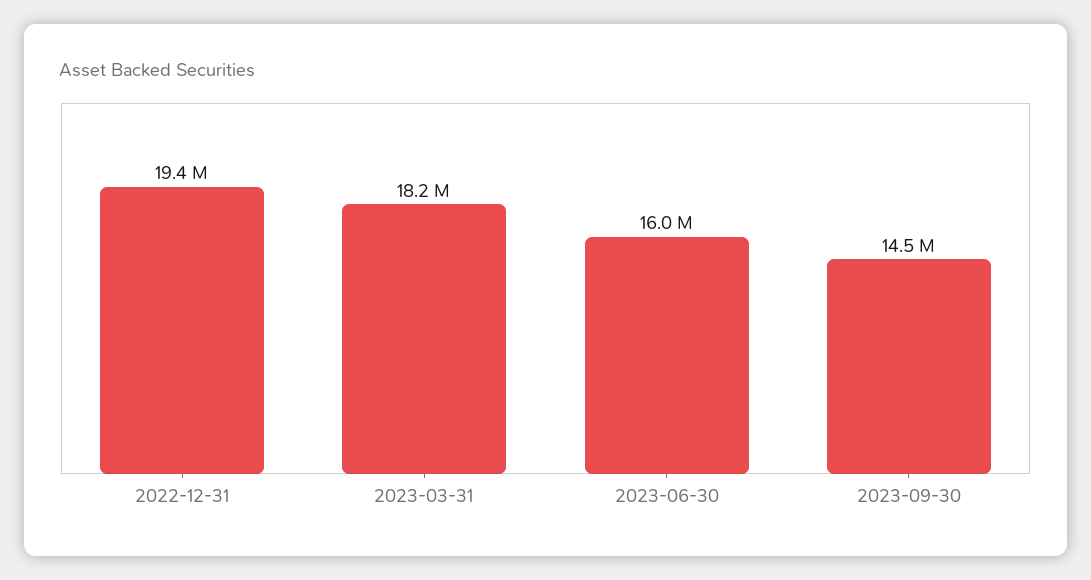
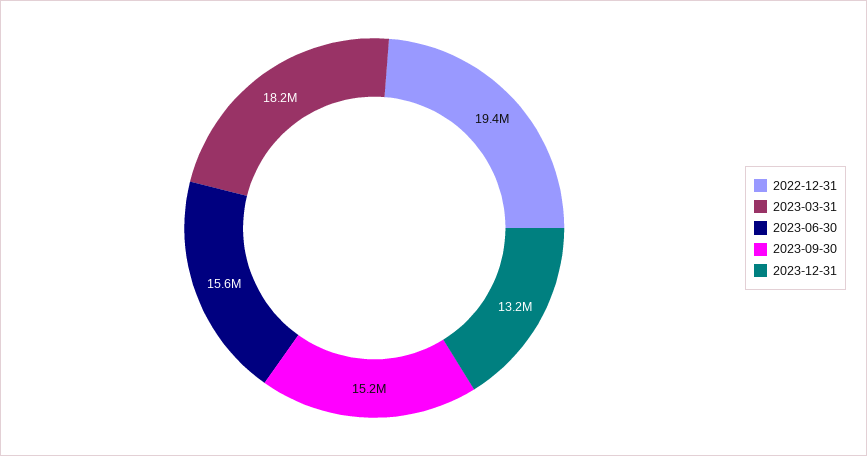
2023-06-30: 16000000 -> 15600000
2023-09-30: 14500000 -> 15200000
2023-12-31: none -> 13200000

